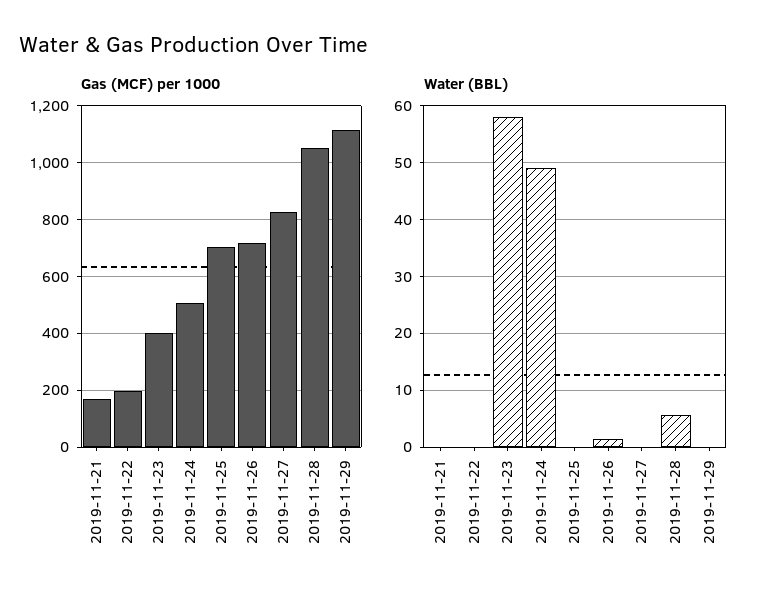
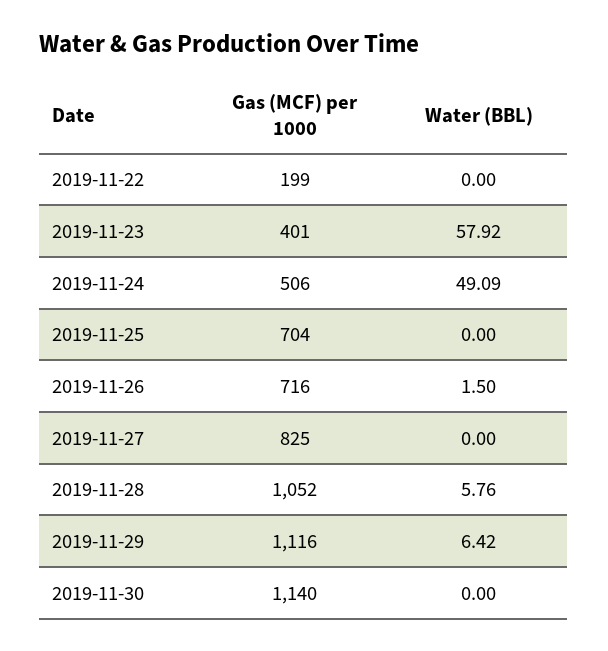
Gas (MCF) per 1000, 2019-11-21: 175 -> none
Water (BBL), 2019-11-21: 0 -> none
Water (BBL), 2019-11-29: 0 -> 6.42
Gas (MCF) per 1000, 2019-11-30: none -> 1140
Water (BBL), 2019-11-30: none -> 0

